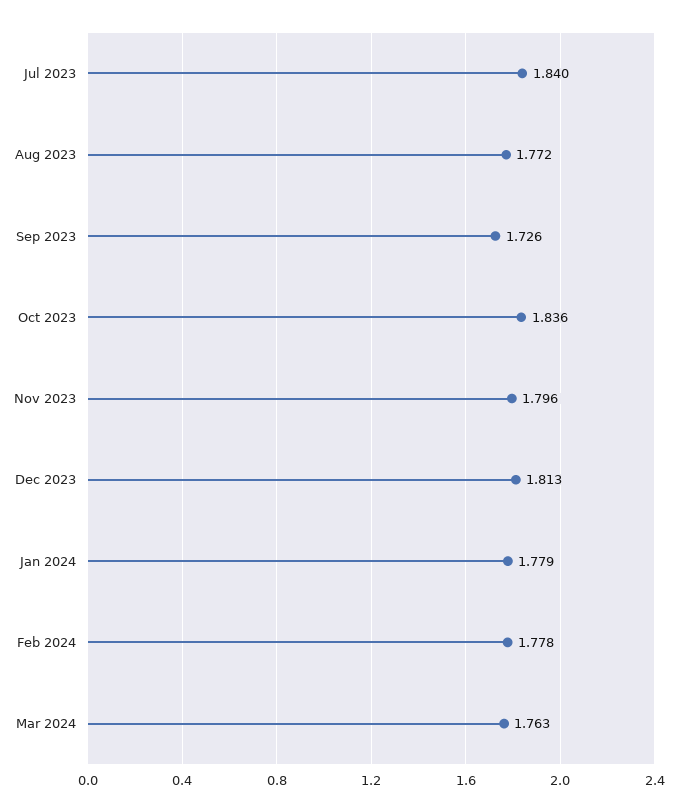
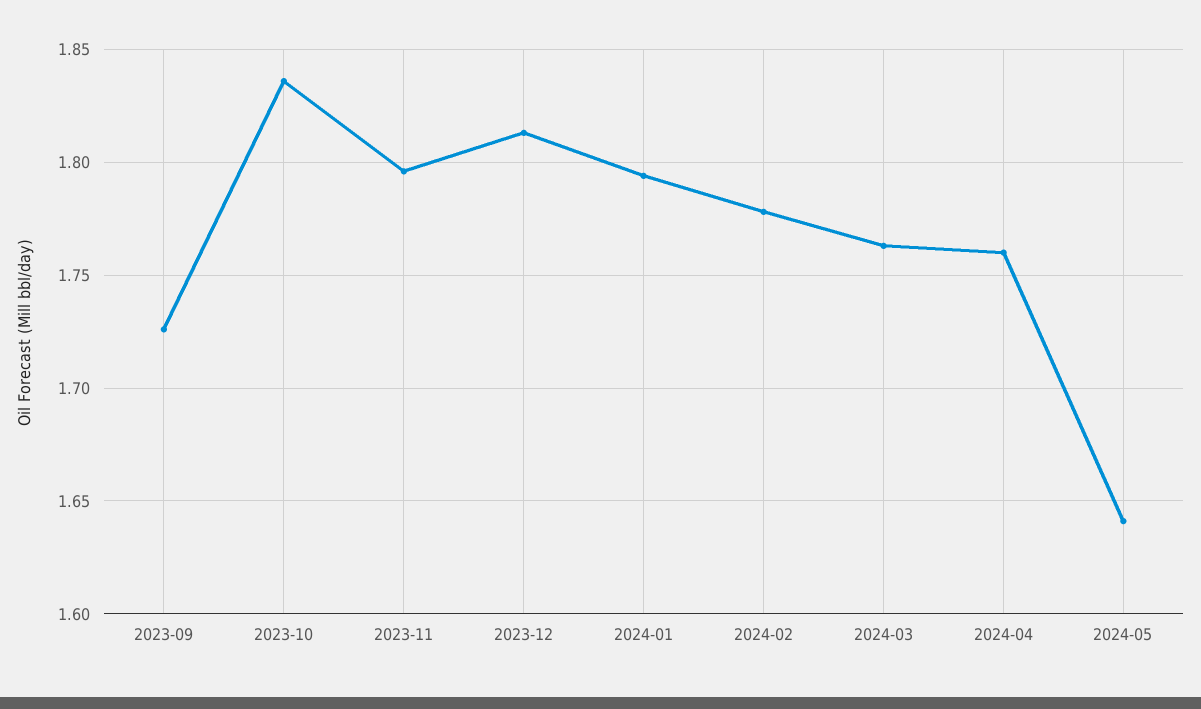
Jul 2023: 1.84 -> none
Aug 2023: 1.772 -> none
Jan 2024: 1.779 -> 1.795
2024-04: none -> 1.76
2024-05: none -> 1.64

